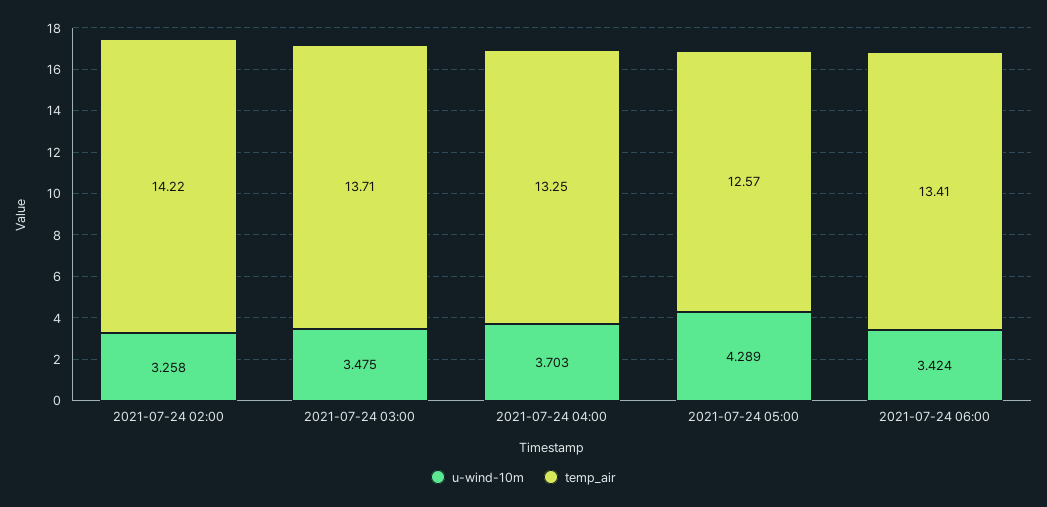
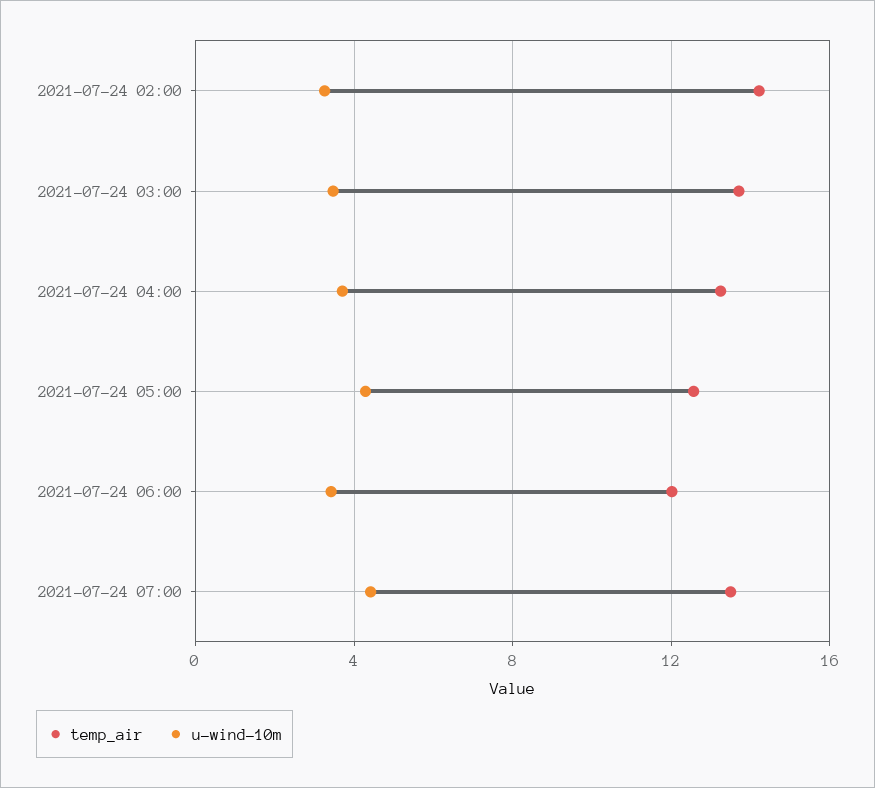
temp_air, 2021-07-24 06:00: 13.41 -> 12
temp_air, 2021-07-24 07:00: none -> 13.5
u-wind-10m, 2021-07-24 07:00: none -> 4.5

